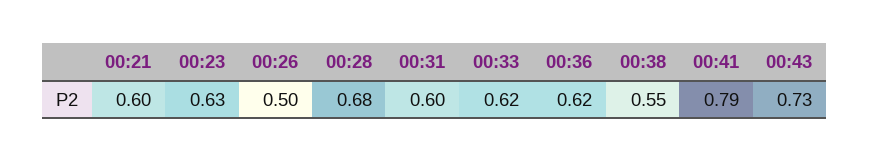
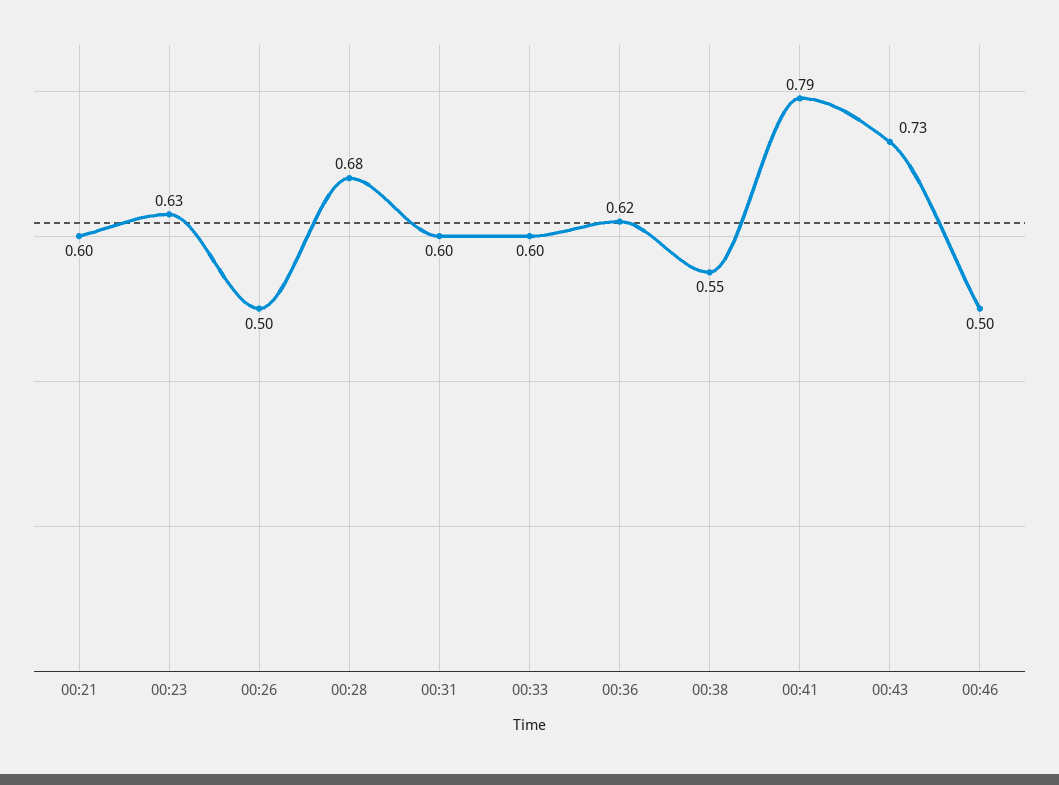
00:33: 0.62 -> 0.6
00:46: none -> 0.5

